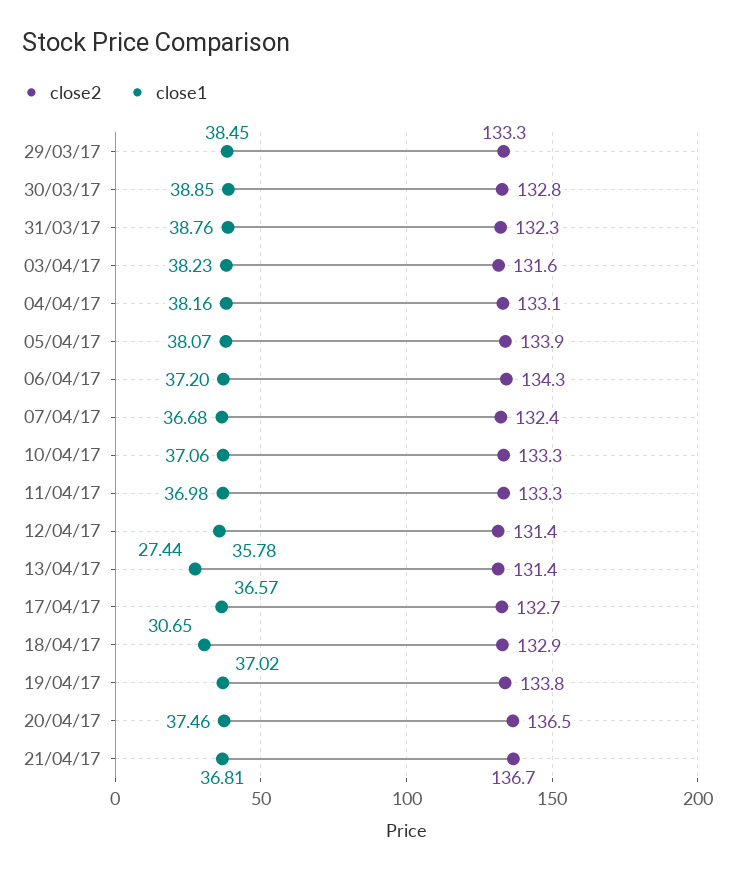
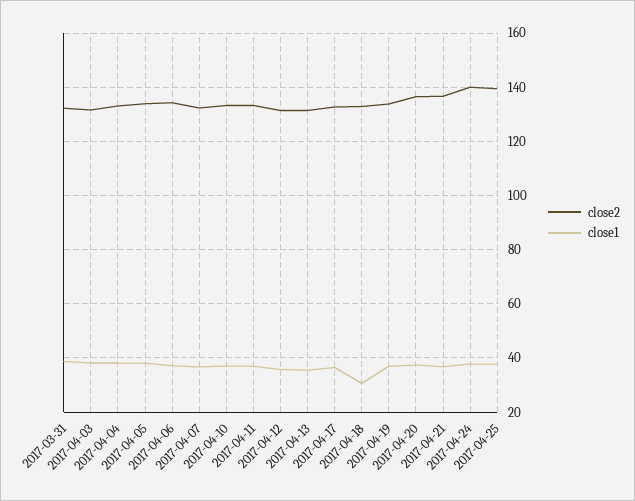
close2, 29/03/17: 133.3 -> none
close1, 29/03/17: 38.45 -> none
close2, 30/03/17: 132.8 -> none
close1, 30/03/17: 38.85 -> none
close1, 13/04/17: 27.44 -> 35
close2, 2017-04-24: none -> 140
close1, 2017-04-24: none -> 37.5
close2, 2017-04-25: none -> 140
close1, 2017-04-25: none -> 37.5

